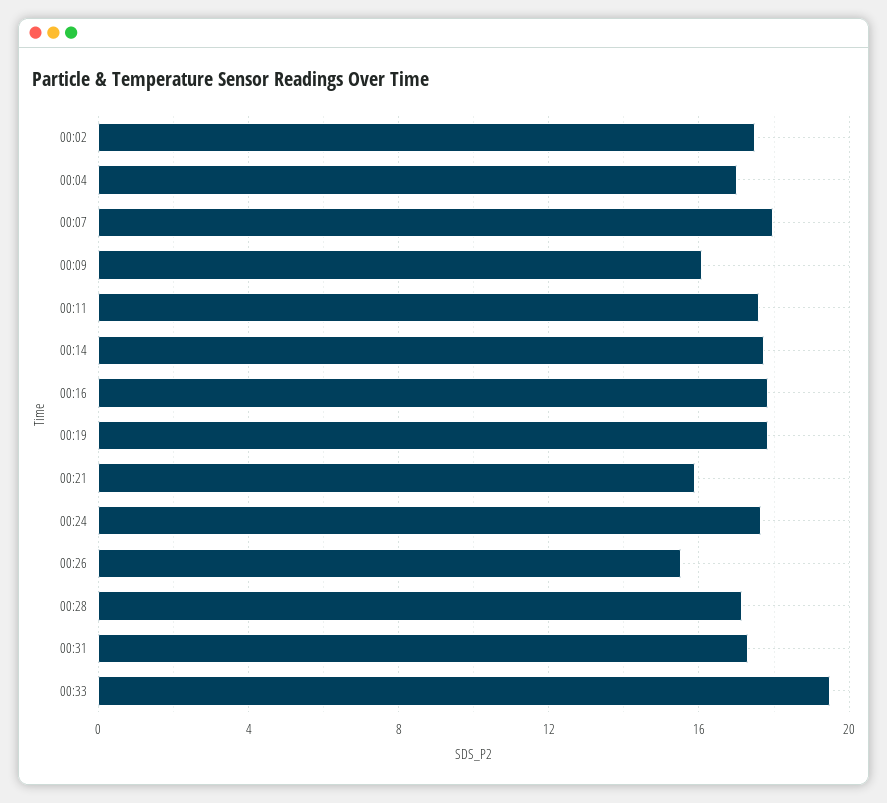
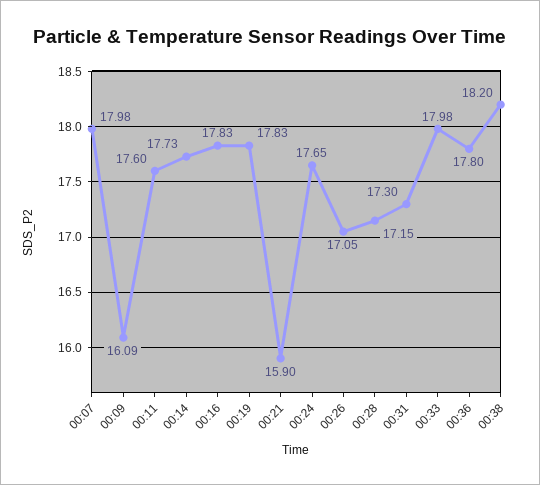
00:02: 17.5 -> none
00:04: 17 -> none
00:26: 15.5 -> 17.05
00:33: 19.5 -> 17.98
00:36: none -> 17.8
00:38: none -> 18.2

